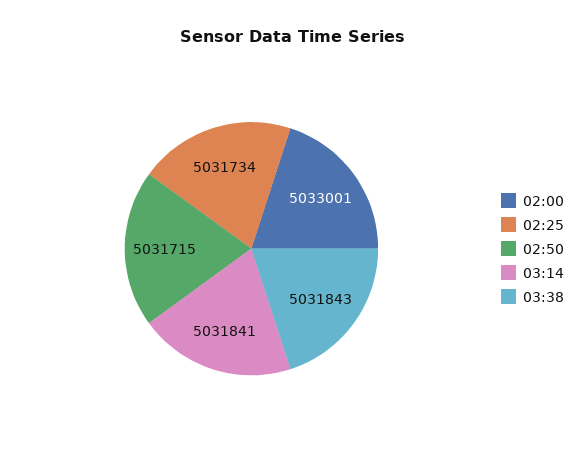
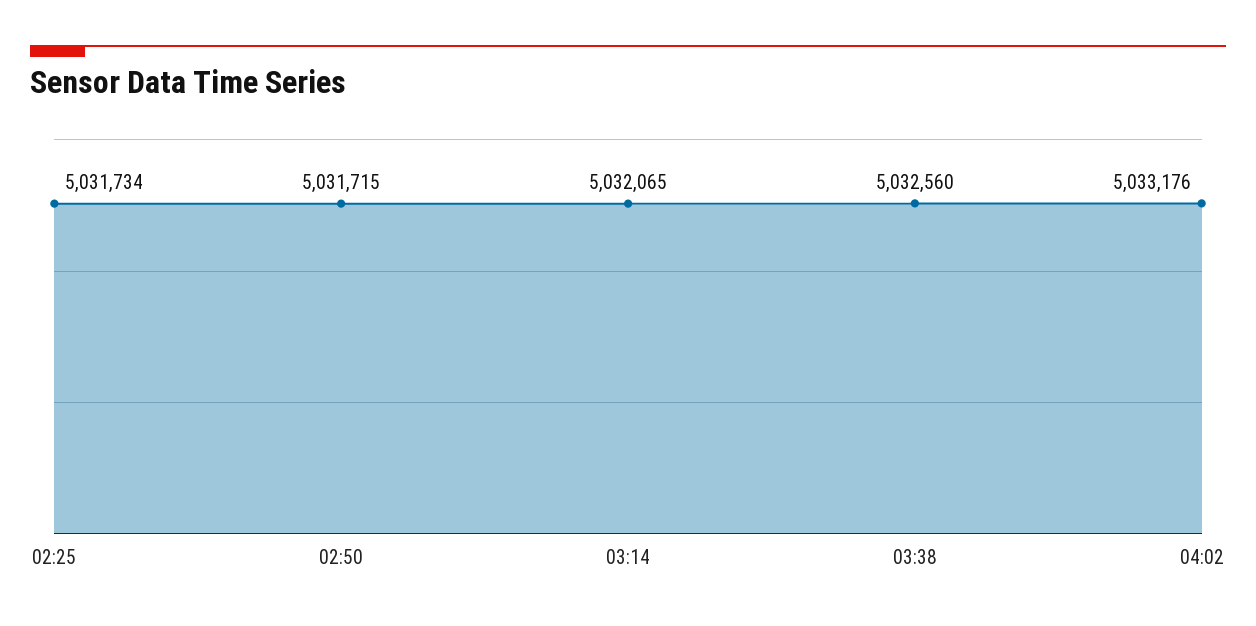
02:00: 5033001 -> none
03:14: 5031841 -> 5032065
03:38: 5031843 -> 5032560
04:02: none -> 5033176

